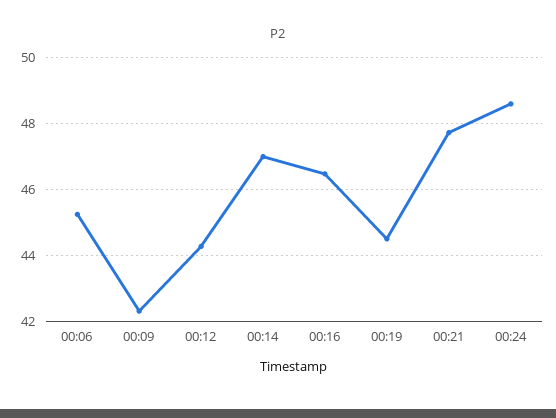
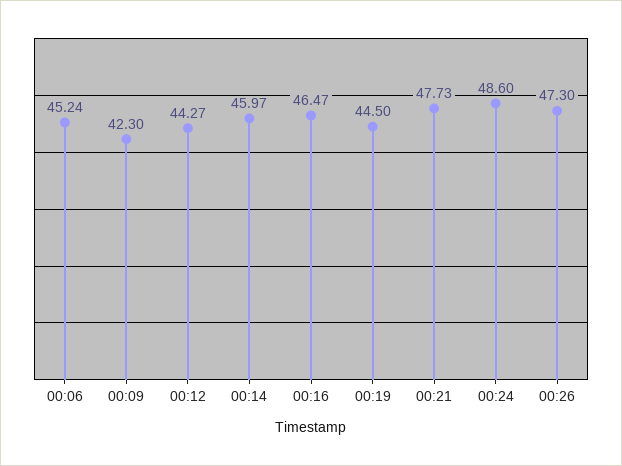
00:14: 47 -> 45.97
00:26: none -> 47.3

